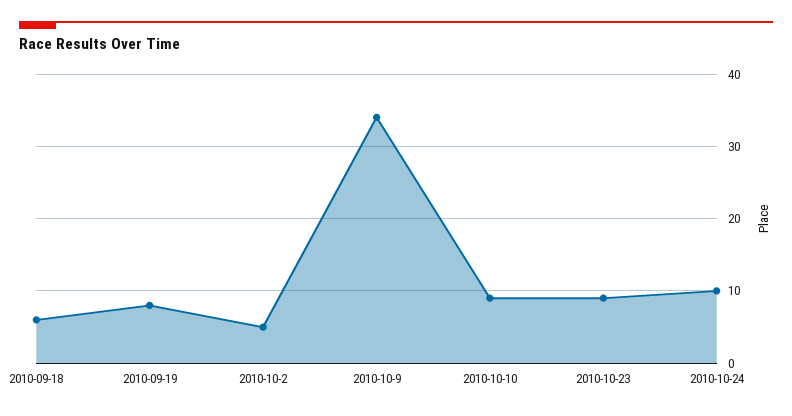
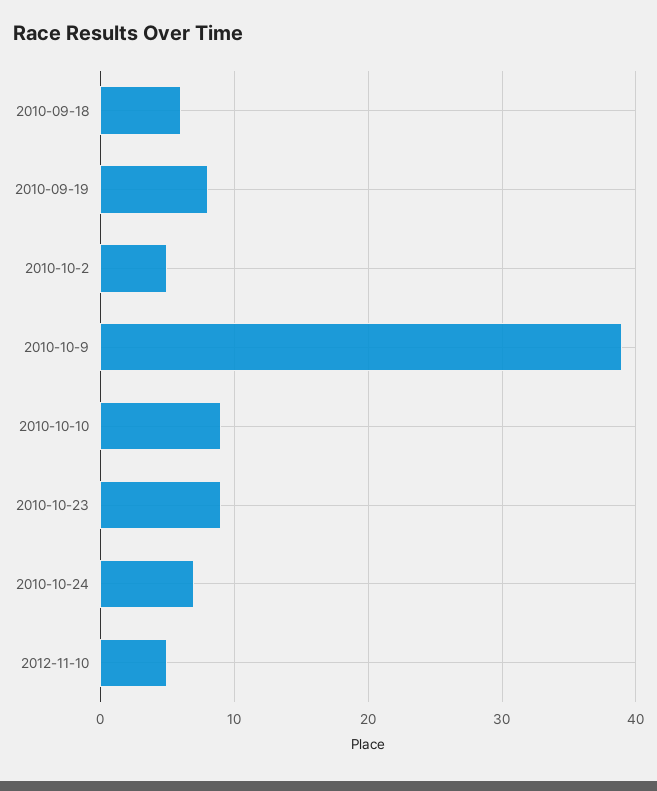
2010-10-9: 34 -> 39
2010-10-24: 10 -> 7
2012-11-10: none -> 5

